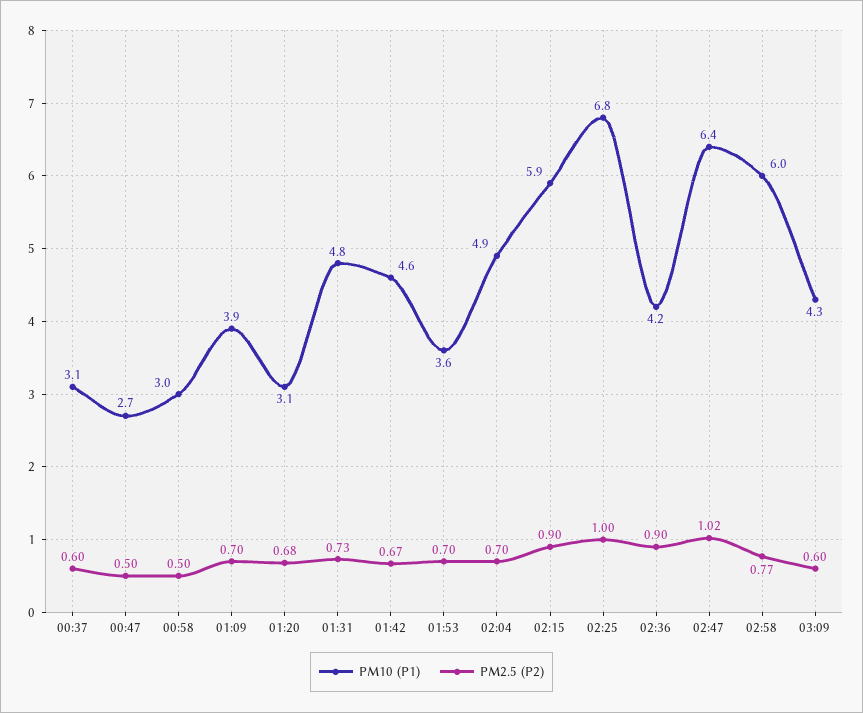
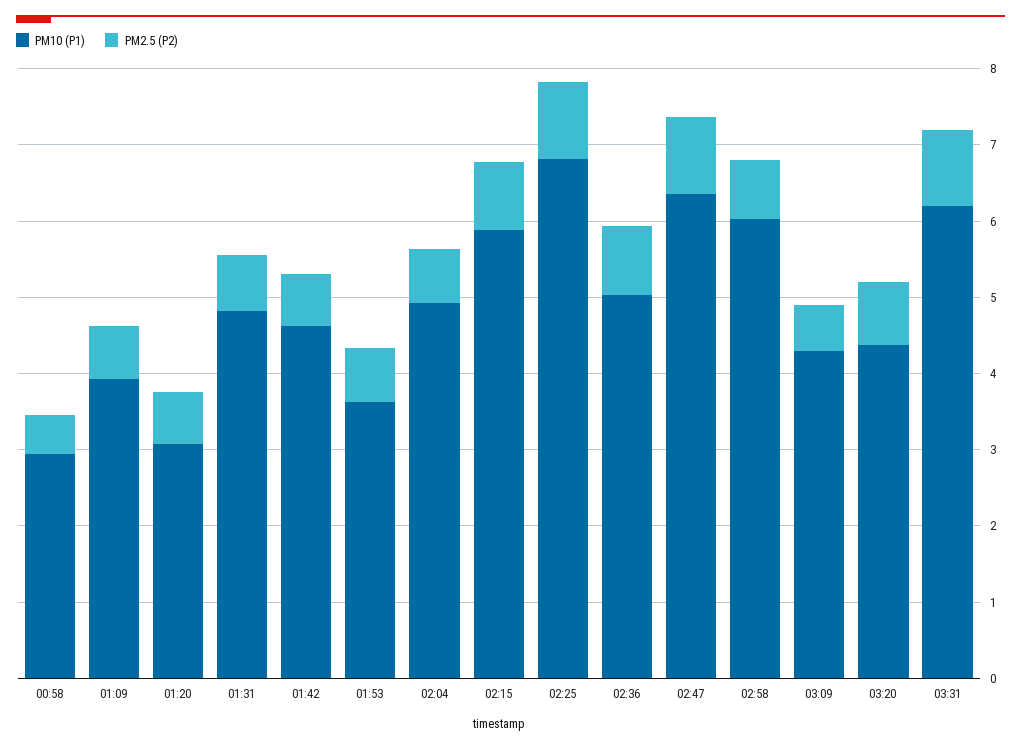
PM10 (P1), 00:37: 3.1 -> none
PM2.5 (P2), 00:37: 0.6 -> none
PM10 (P1), 00:47: 2.7 -> none
PM2.5 (P2), 00:47: 0.5 -> none
PM10 (P1), 02:36: 4.2 -> 5
PM10 (P1), 03:20: none -> 4.4
PM2.5 (P2), 03:20: none -> 0.8
PM10 (P1), 03:31: none -> 6.2
PM2.5 (P2), 03:31: none -> 1

